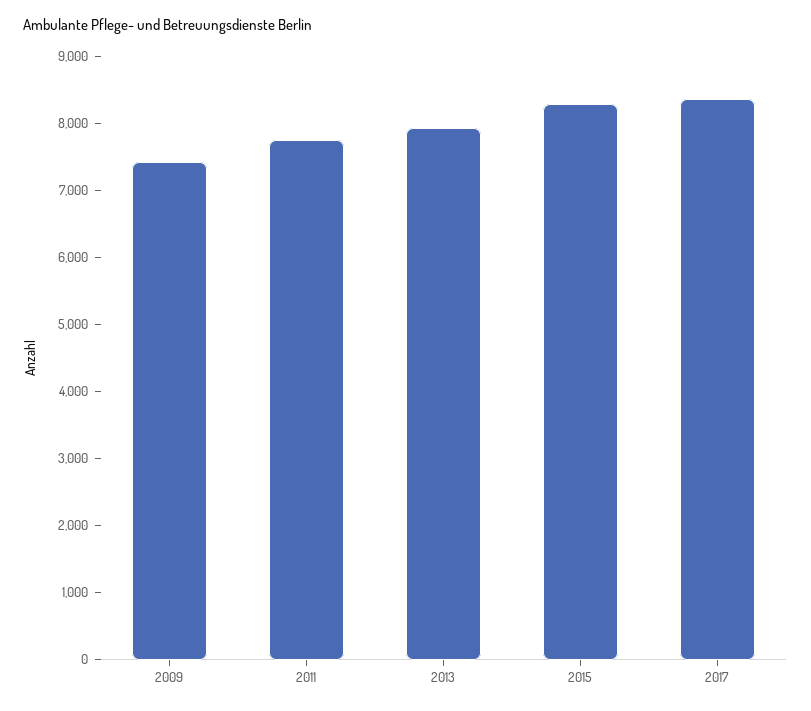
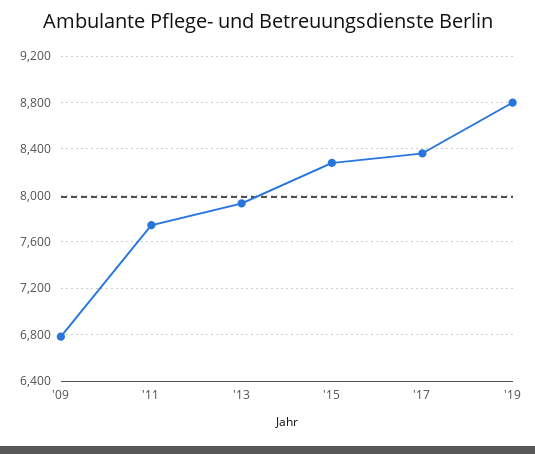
2009: 7400 -> 6800
'19: none -> 8800

